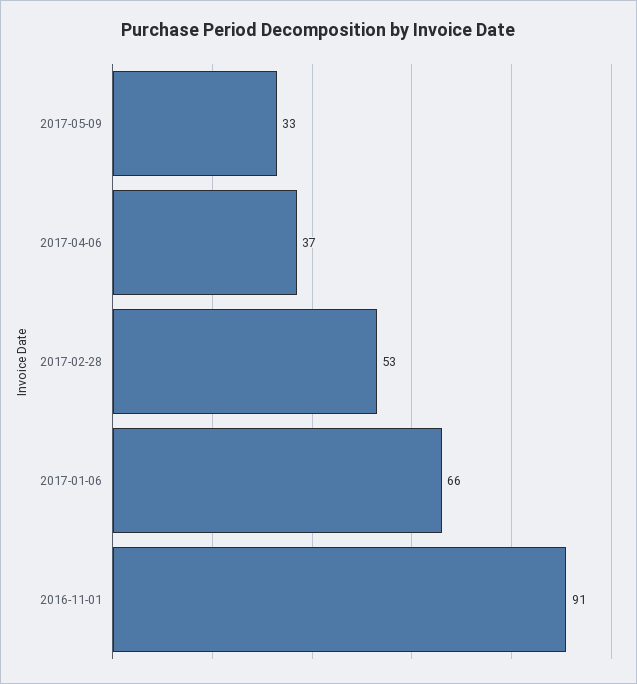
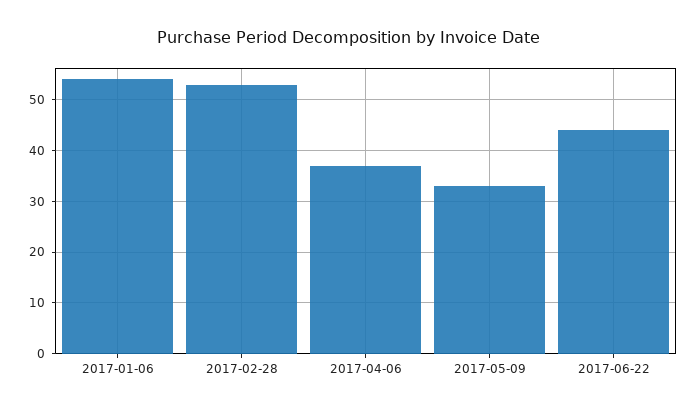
2017-01-06: 66 -> 55
2016-11-01: 91 -> none
2017-06-22: none -> 45

